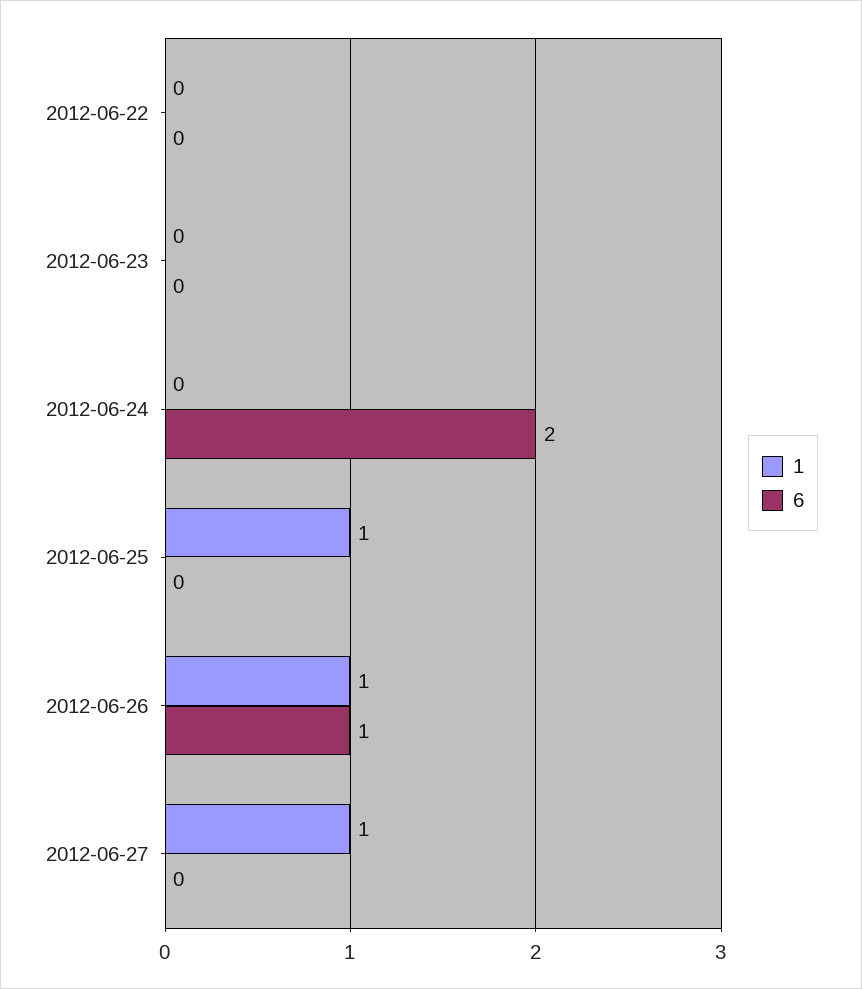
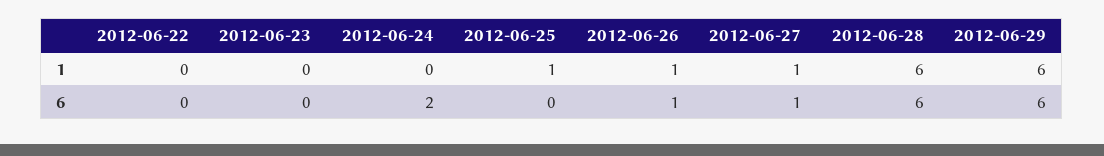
6, 2012-06-27: 0 -> 1
1, 2012-06-28: none -> 6
1, 2012-06-29: none -> 6
6, 2012-06-28: none -> 6
6, 2012-06-29: none -> 6

